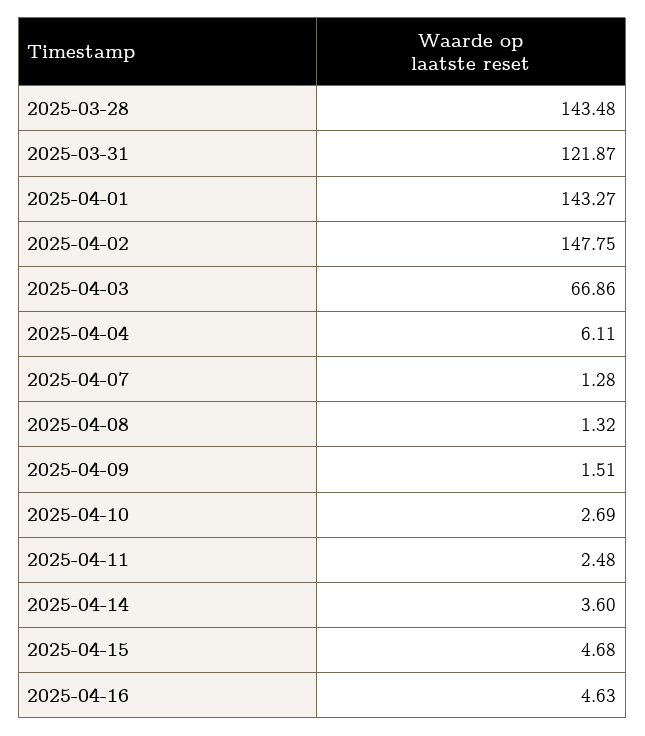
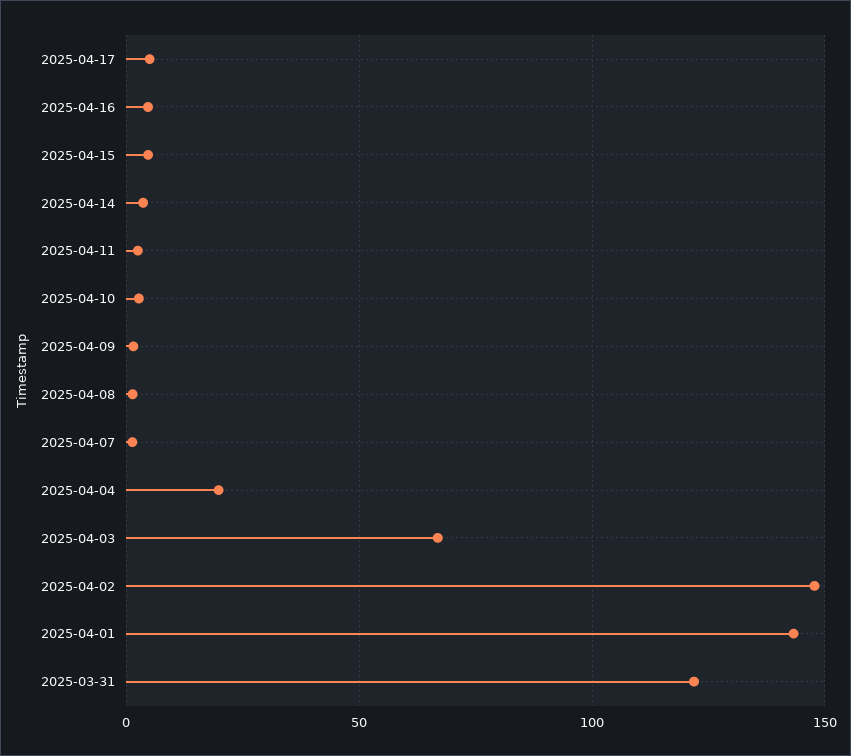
2025-03-28: 143.48 -> none
2025-04-04: 6.11 -> 20
2025-04-17: none -> 5

